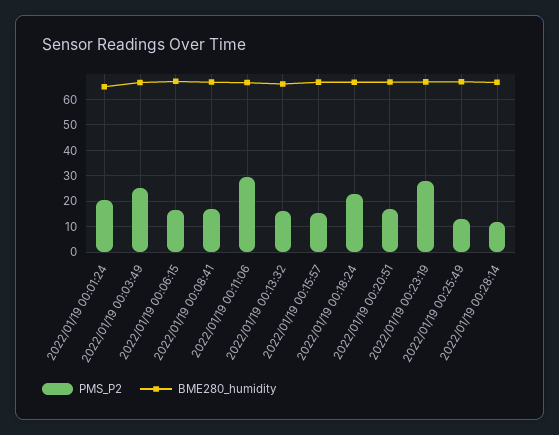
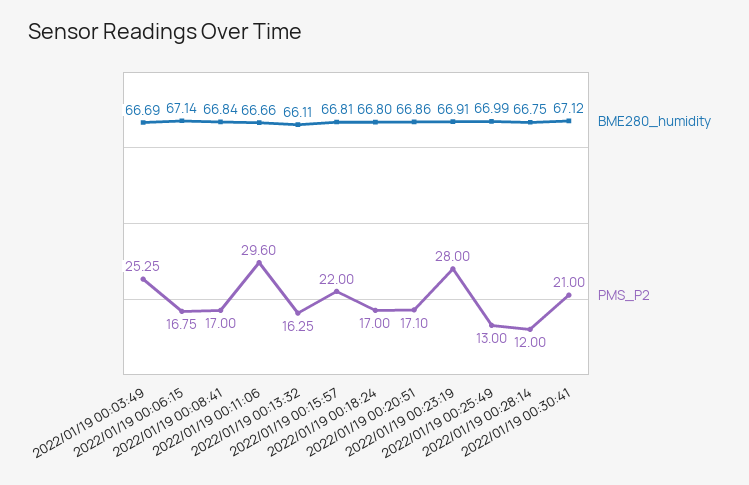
PMS_P2, 2022/01/19 00:01:24: 20 -> none
BME280_humidity, 2022/01/19 00:01:24: 65 -> none
PMS_P2, 2022/01/19 00:15:57: 15 -> 22
PMS_P2, 2022/01/19 00:18:24: 22.5 -> 17
BME280_humidity, 2022/01/19 00:30:41: none -> 67.12
PMS_P2, 2022/01/19 00:30:41: none -> 21

